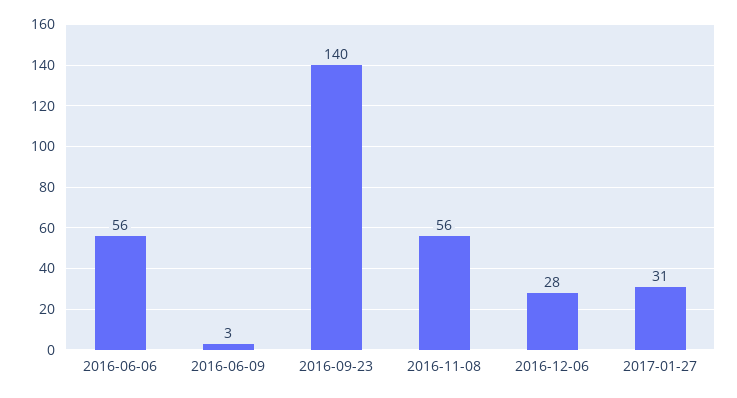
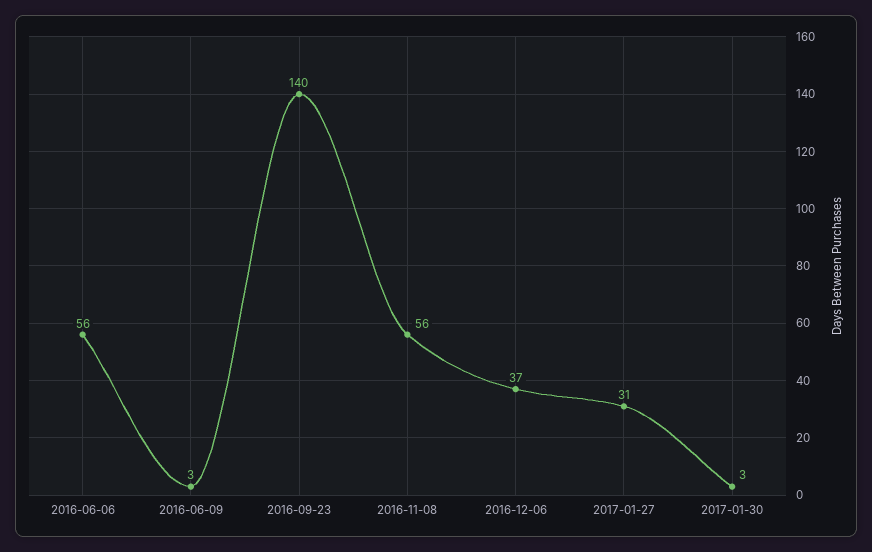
2016-12-06: 28 -> 37
2017-01-30: none -> 3

